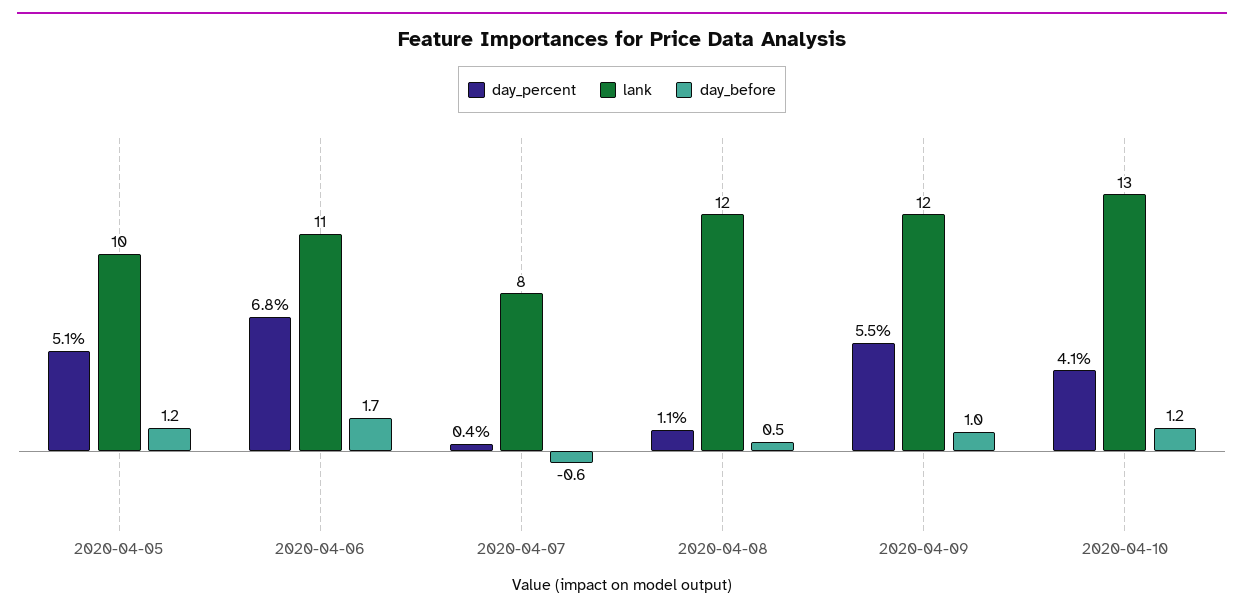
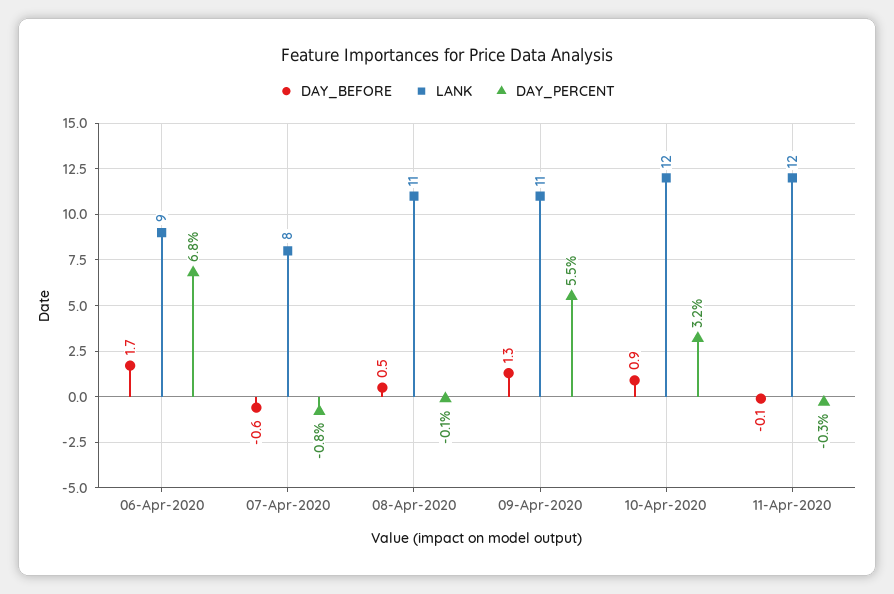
day_percent, 2020-04-05: 5.1 -> none
lank, 2020-04-05: 10 -> none
day_before, 2020-04-05: 1.2 -> none
lank, 2020-04-06: 11 -> 9
day_percent, 2020-04-07: 0.4 -> -0.8
day_percent, 2020-04-08: 1.1 -> -0.1
lank, 2020-04-08: 12 -> 11
lank, 2020-04-09: 12 -> 11
day_before, 2020-04-09: 1 -> 1.3
day_percent, 2020-04-10: 4.1 -> 3.2
lank, 2020-04-10: 13 -> 12
day_before, 2020-04-10: 1.2 -> 0.9
day_before, 11-Apr-2020: none -> -0.1
lank, 11-Apr-2020: none -> 12
day_percent, 11-Apr-2020: none -> -0.3

